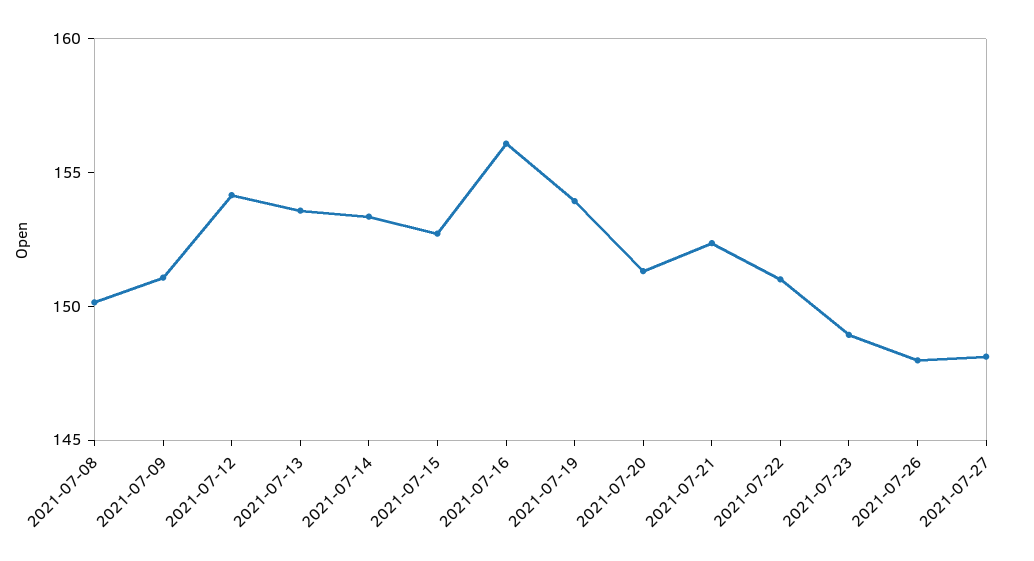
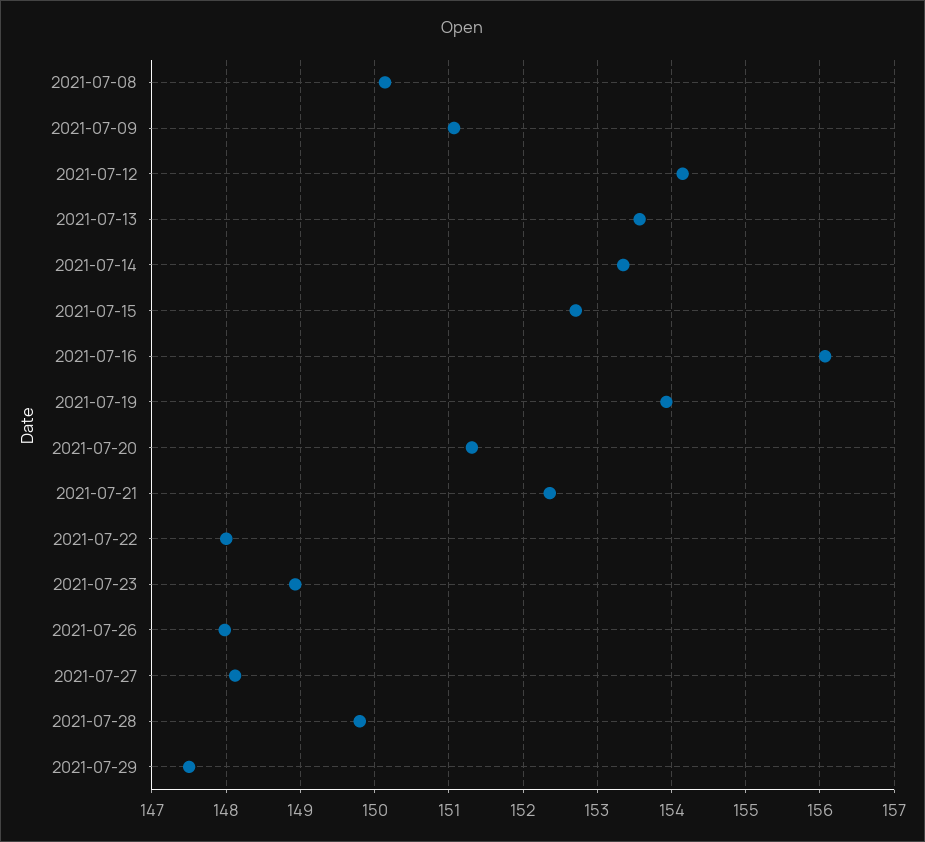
2021-07-22: 151 -> 148
2021-07-28: none -> 149.8
2021-07-29: none -> 147.5

